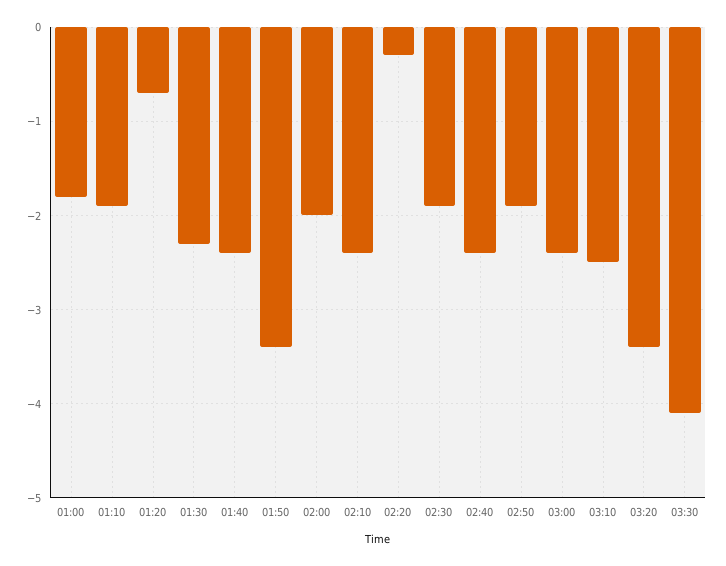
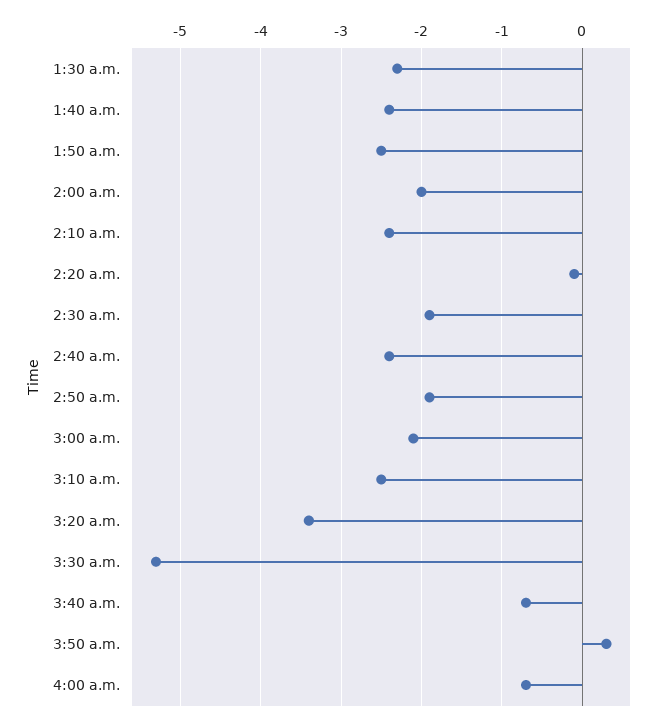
01:00: -1.8 -> none
01:10: -1.9 -> none
01:20: -0.7 -> none
01:50: -3.4 -> -2.5
02:20: -0.3 -> -0.1
03:00: -2.4 -> -2.1
03:30: -4.1 -> -5.3
3:40 a.m.: none -> -0.7
3:50 a.m.: none -> 0.3
4:00 a.m.: none -> -0.7

